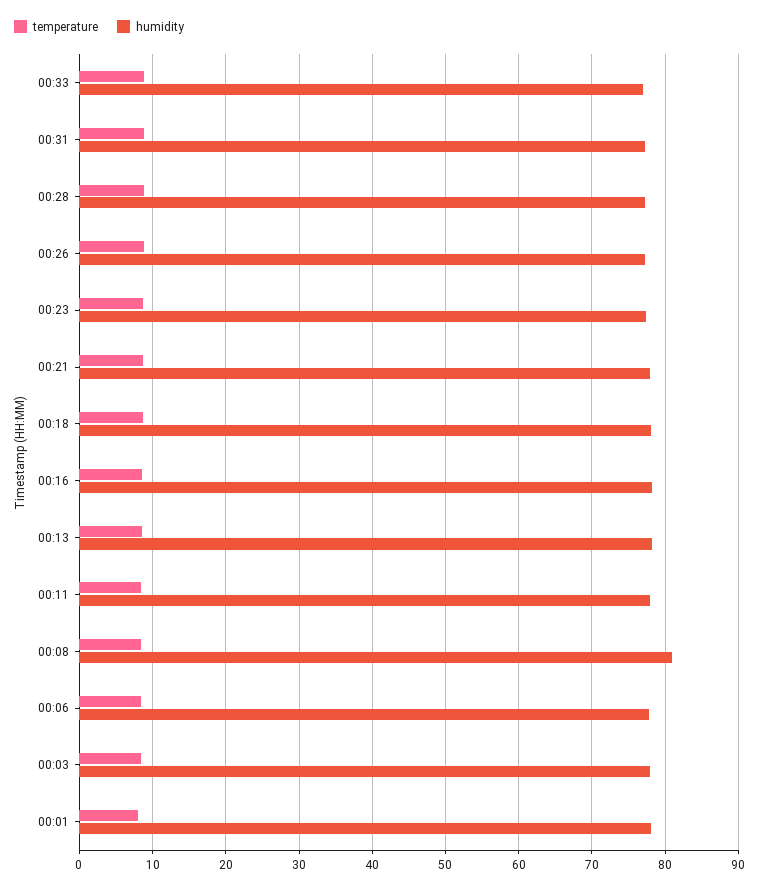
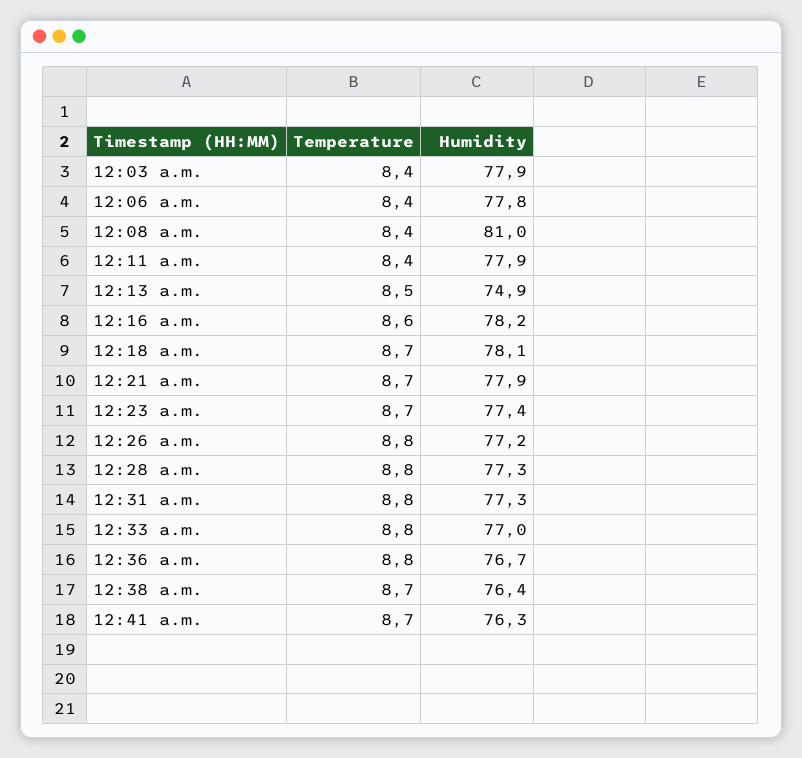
humidity, 00:13: 78 -> 74.9
temperature, 00:01: 8 -> none
humidity, 00:01: 78 -> none
temperature, 12:36 a.m.: none -> 8.8
humidity, 12:36 a.m.: none -> 76.7
temperature, 12:38 a.m.: none -> 8.7
humidity, 12:38 a.m.: none -> 76.4
temperature, 12:41 a.m.: none -> 8.7
humidity, 12:41 a.m.: none -> 76.3

